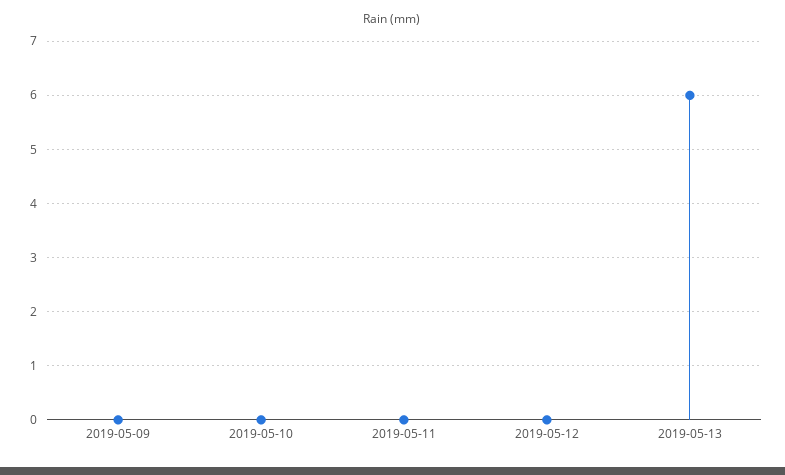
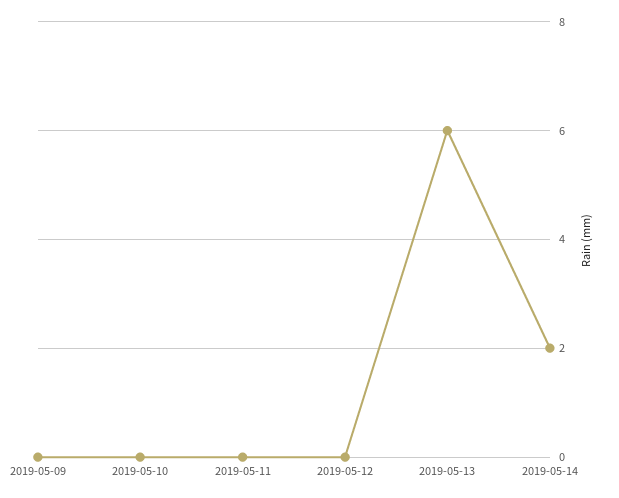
2019-05-14: none -> 2

